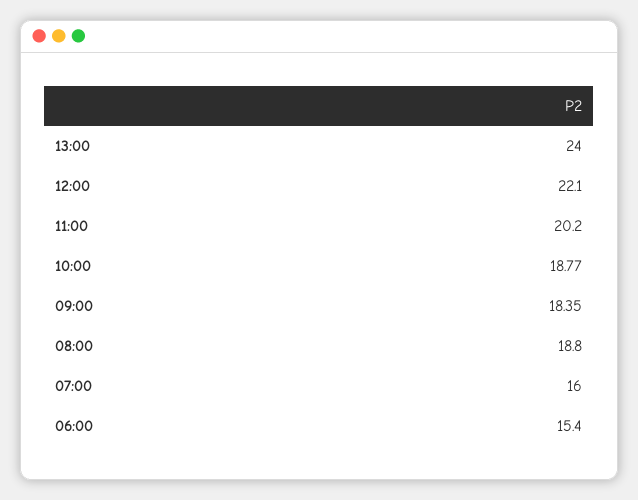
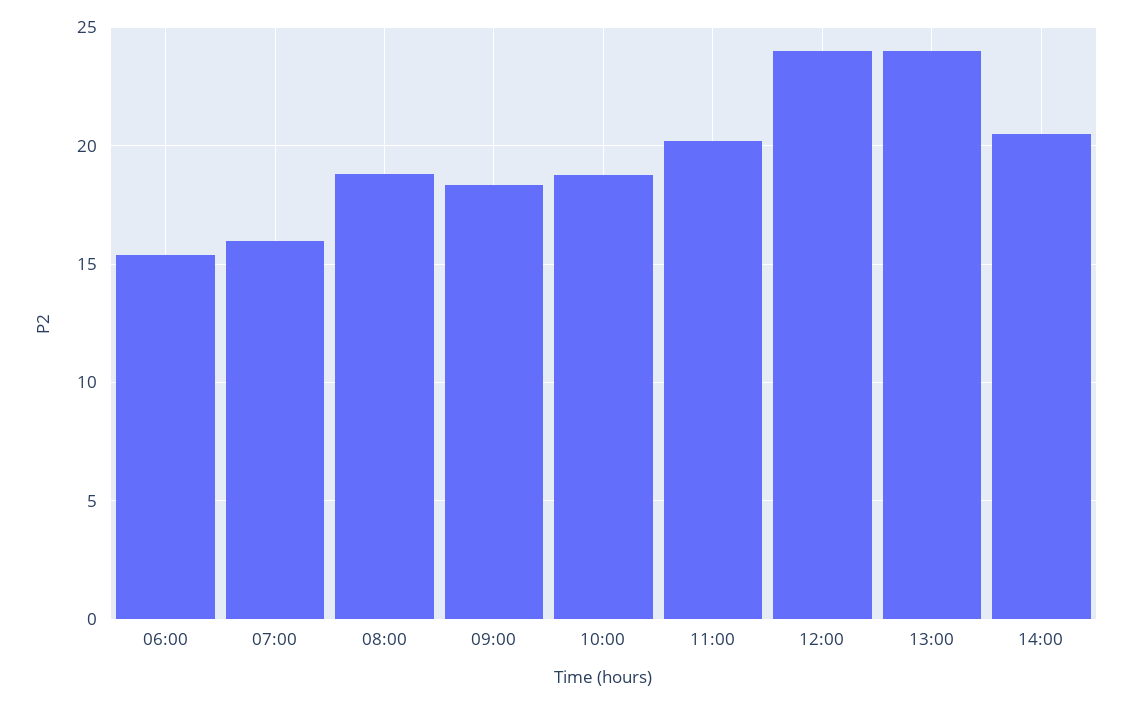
12:00: 22.1 -> 24
14:00: none -> 20.5

